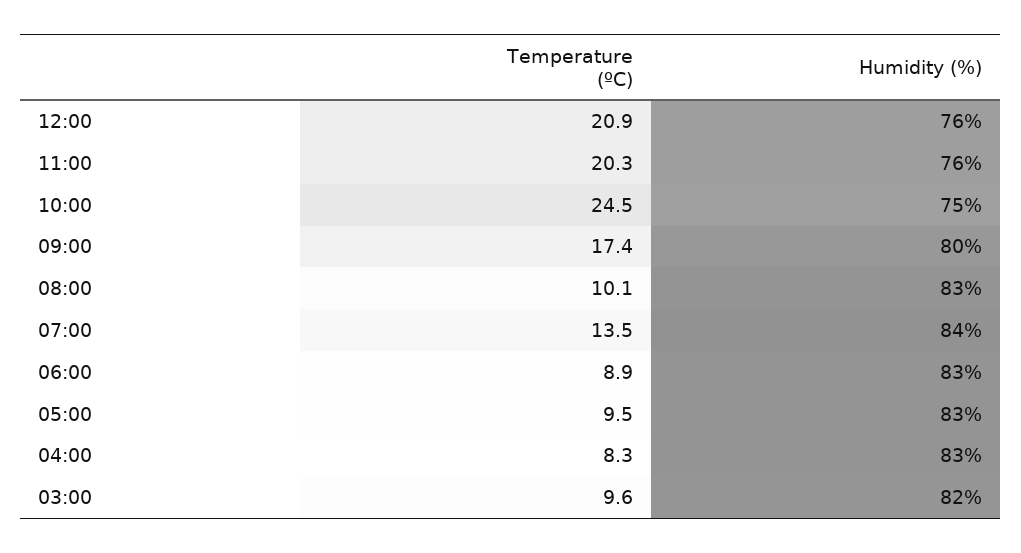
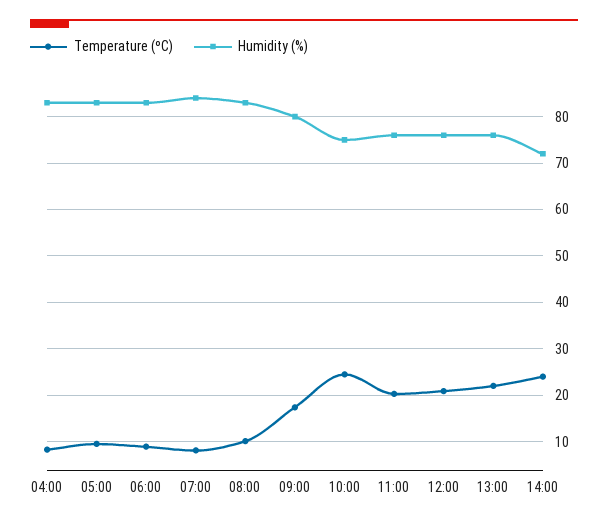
Temperature (ºC), 07:00: 13.5 -> 8
Temperature (ºC), 03:00: 9.6 -> none
Humidity (%), 03:00: 82 -> none
Temperature (ºC), 13:00: none -> 22
Humidity (%), 13:00: none -> 76
Temperature (ºC), 14:00: none -> 24
Humidity (%), 14:00: none -> 72

